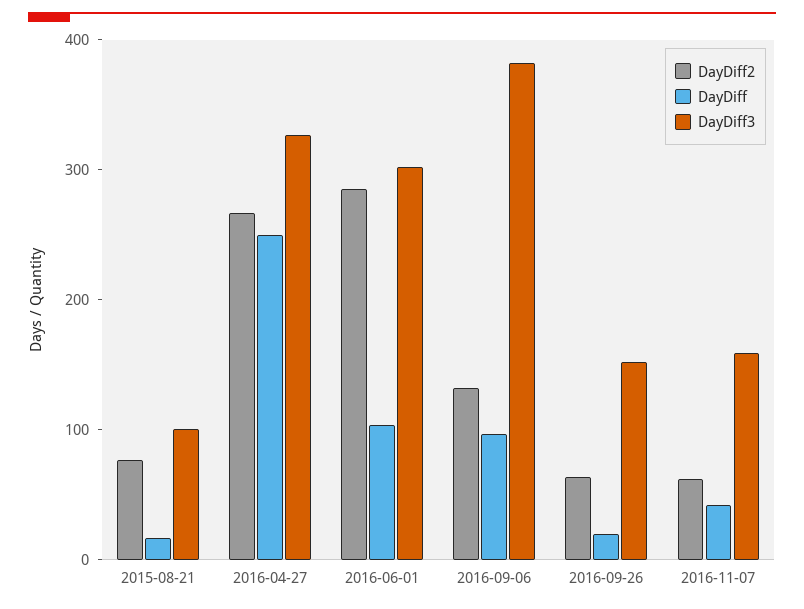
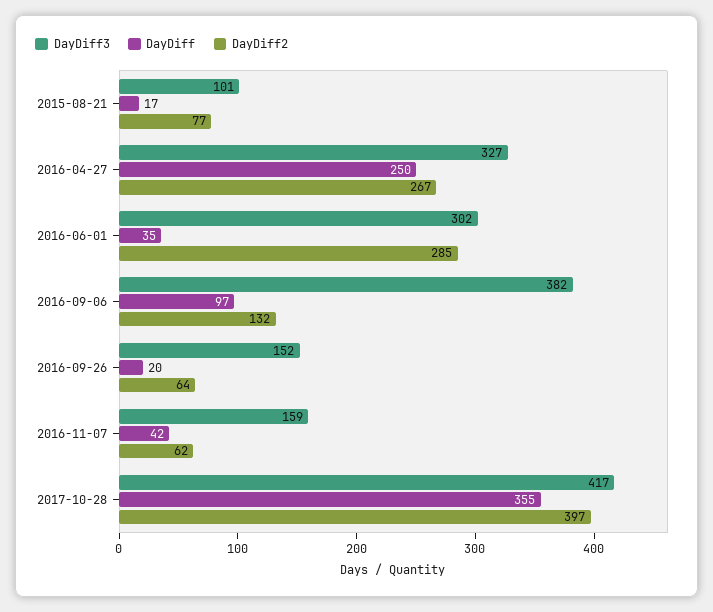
DayDiff, 2016-06-01: 100 -> 35
DayDiff3, 2017-10-28: none -> 417
DayDiff, 2017-10-28: none -> 355
DayDiff2, 2017-10-28: none -> 397

